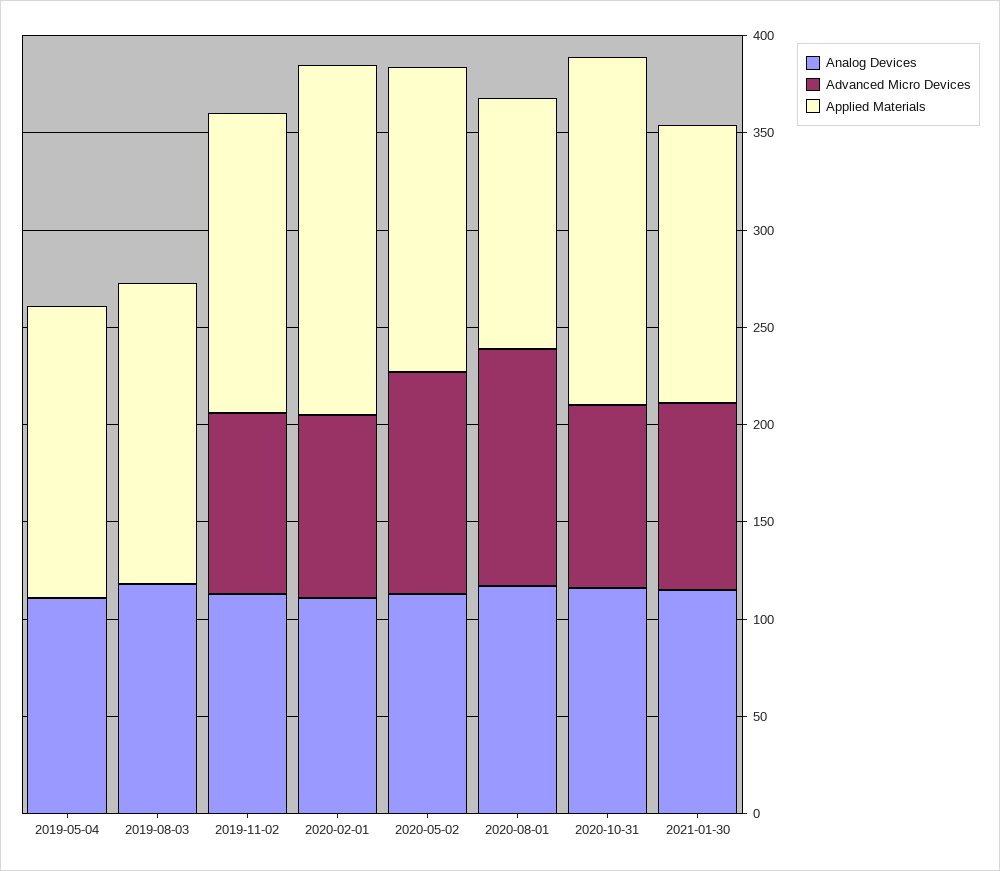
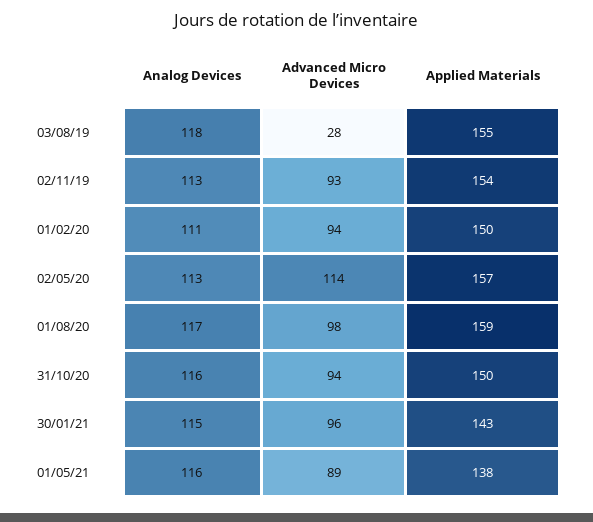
Analog Devices, 2019-05-04: 110 -> none
Advanced Micro Devices, 2019-05-04: 0 -> none
Applied Materials, 2019-05-04: 150 -> none
Advanced Micro Devices, 2019-08-03: 0 -> 28
Applied Materials, 2020-02-01: 180 -> 150
Advanced Micro Devices, 2020-08-01: 120 -> 98
Applied Materials, 2020-08-01: 130 -> 159
Applied Materials, 2020-10-31: 180 -> 150
Analog Devices, 01/05/21: none -> 116
Advanced Micro Devices, 01/05/21: none -> 89
Applied Materials, 01/05/21: none -> 138

